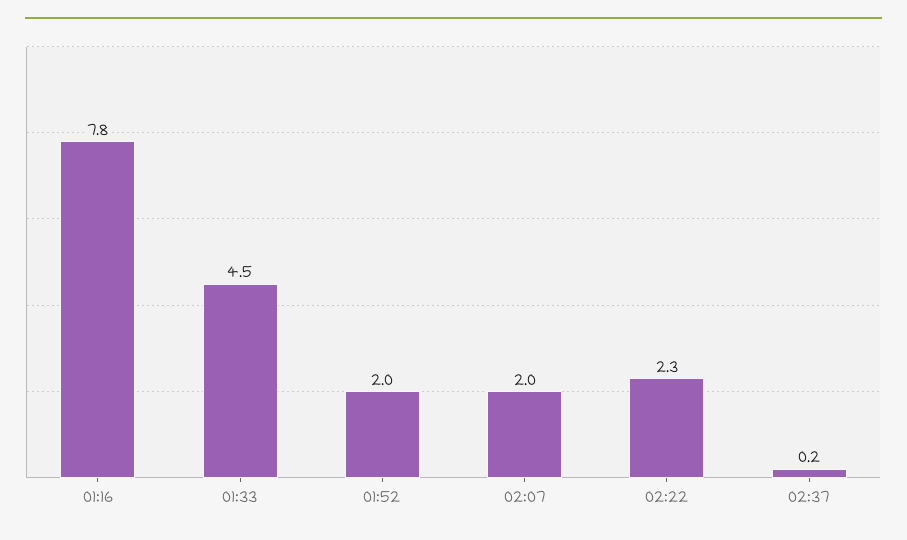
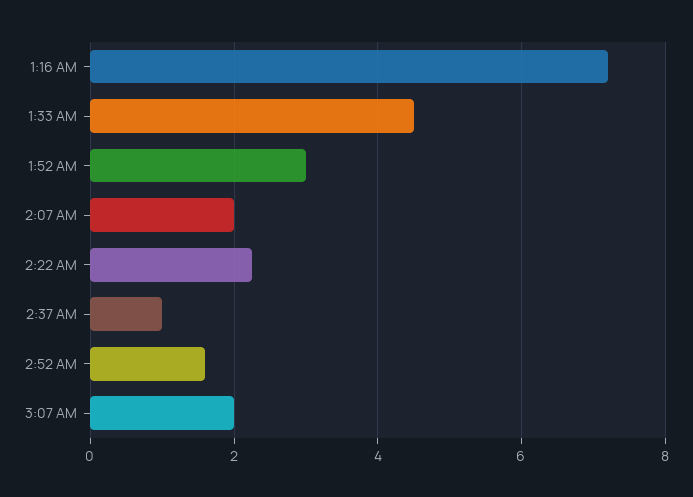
01:16: 7.8 -> 7.2
01:52: 2 -> 3
02:37: 0.2 -> 1
2:52 AM: none -> 1.6
3:07 AM: none -> 2

